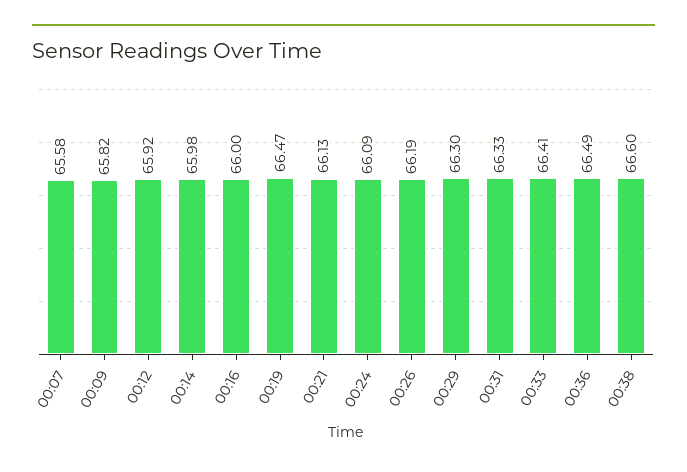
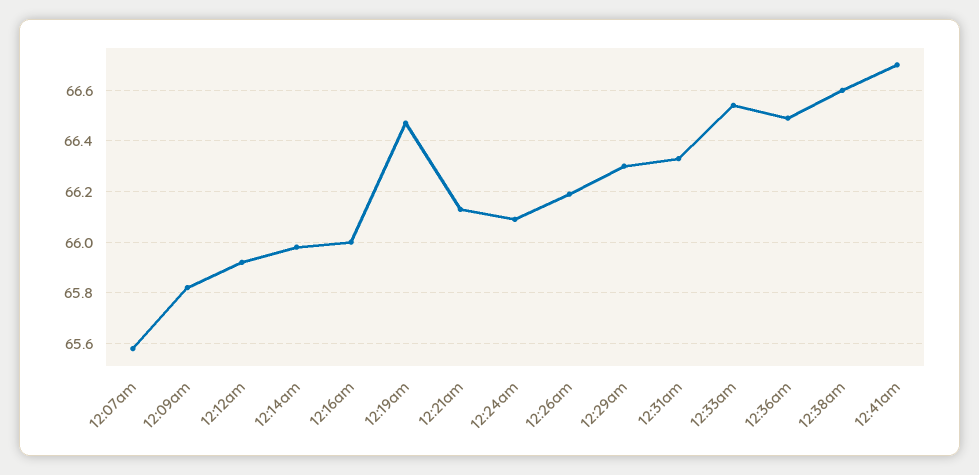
00:33: 66.41 -> 66.55
12:41am: none -> 66.7

